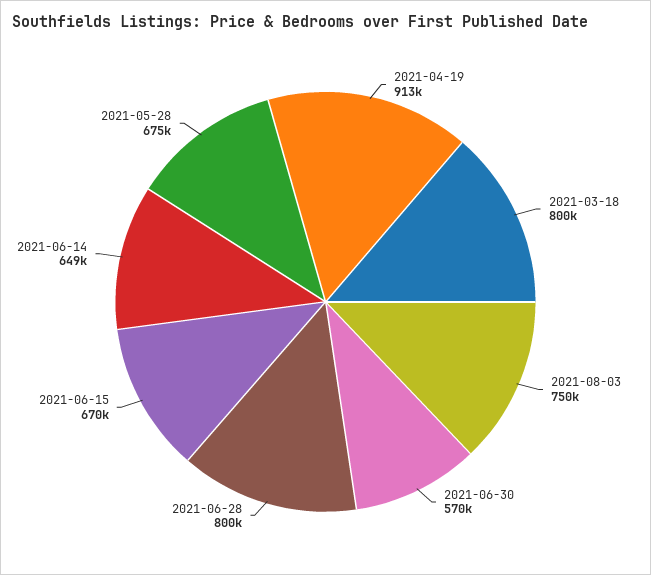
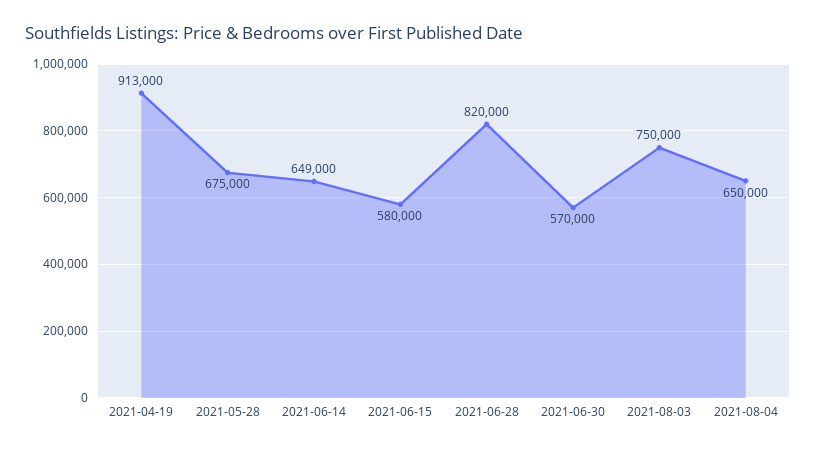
2021-03-18: 800000 -> none
2021-06-28: 800000 -> 820000
2021-06-15: 670000 -> 580000
2021-08-04: none -> 650000

